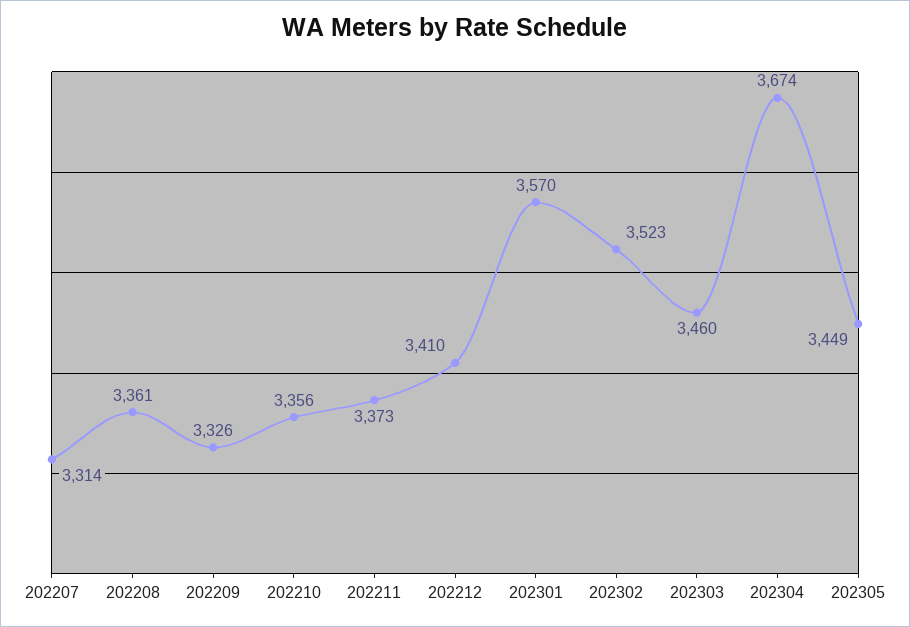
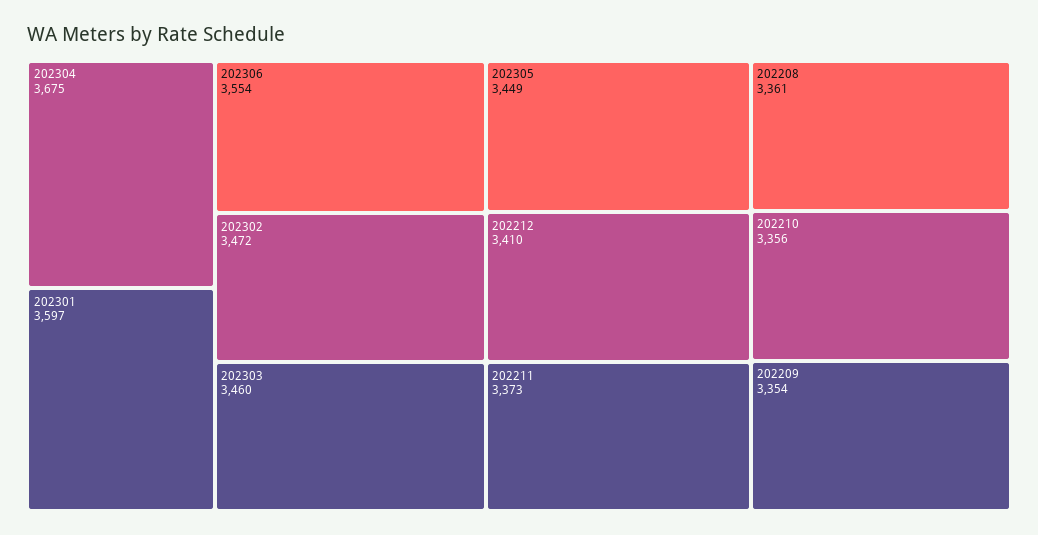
202207: 3314 -> none
202209: 3326 -> 3354
202301: 3570 -> 3597
202302: 3523 -> 3472
202304: 3674 -> 3675
202306: none -> 3554

